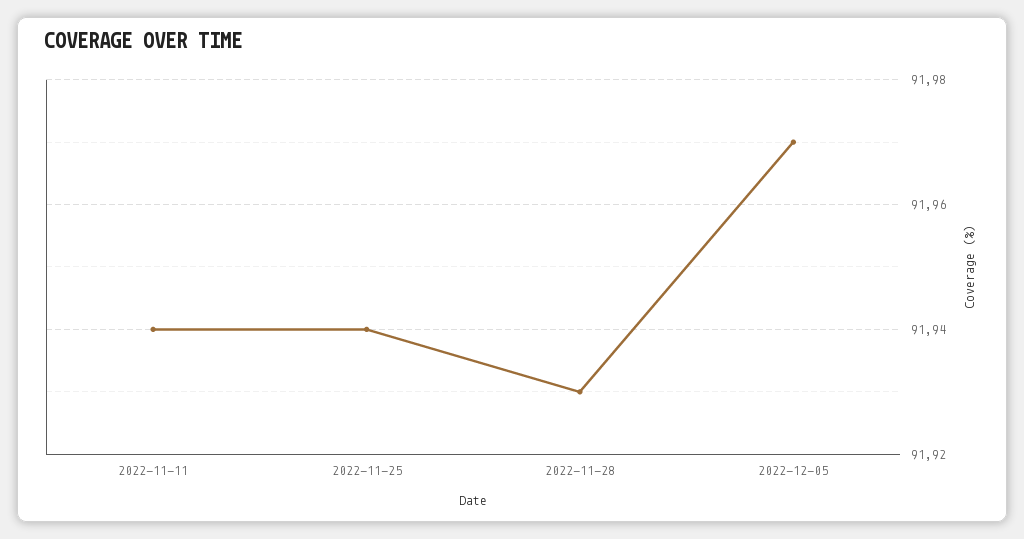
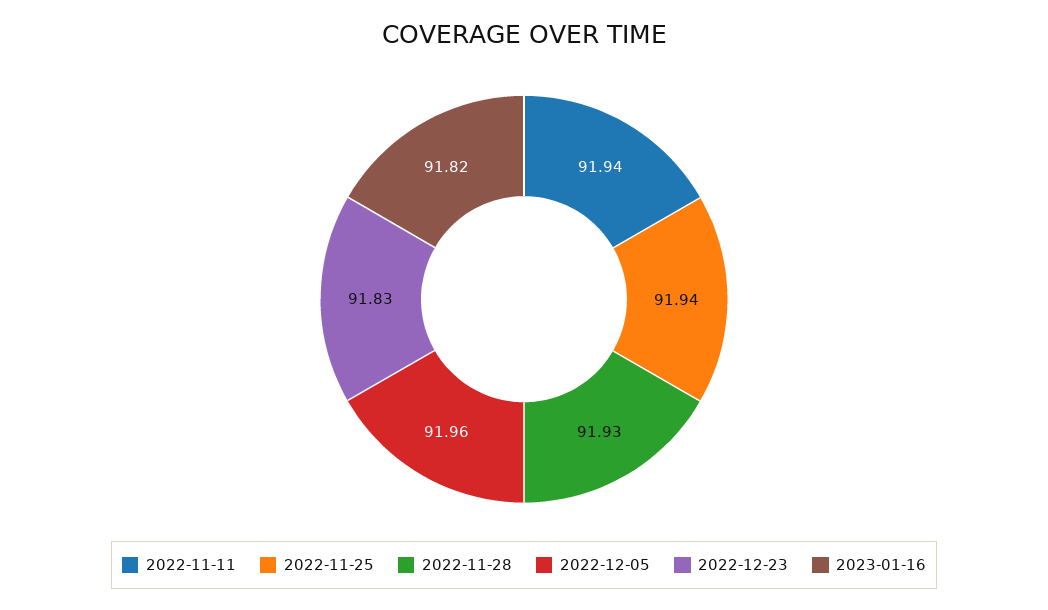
2022-12-05: 91.97 -> 91.96
2022-12-23: none -> 91.83
2023-01-16: none -> 91.82

